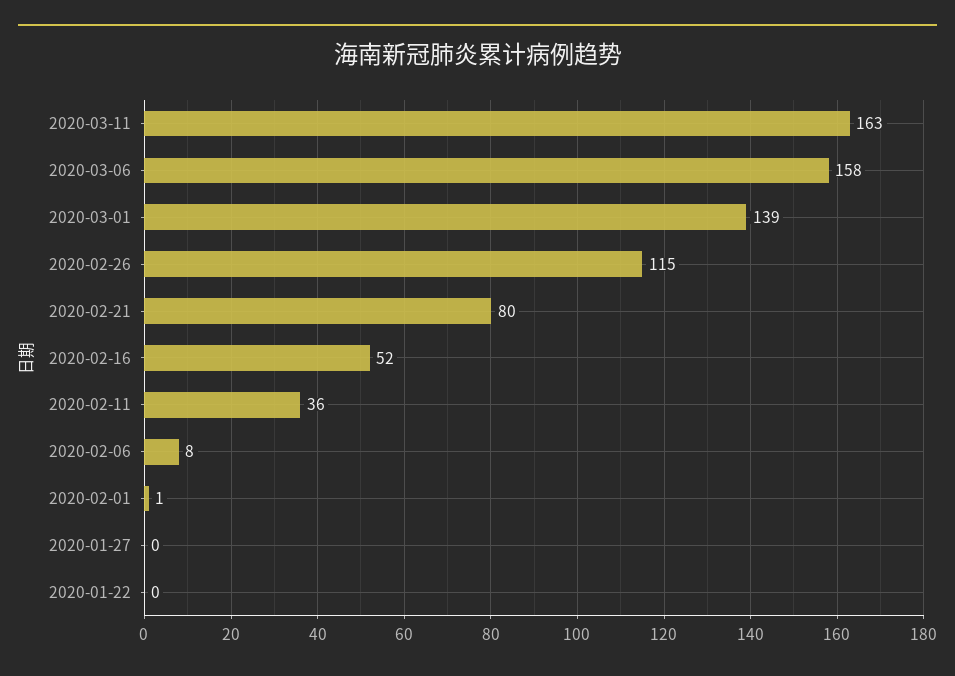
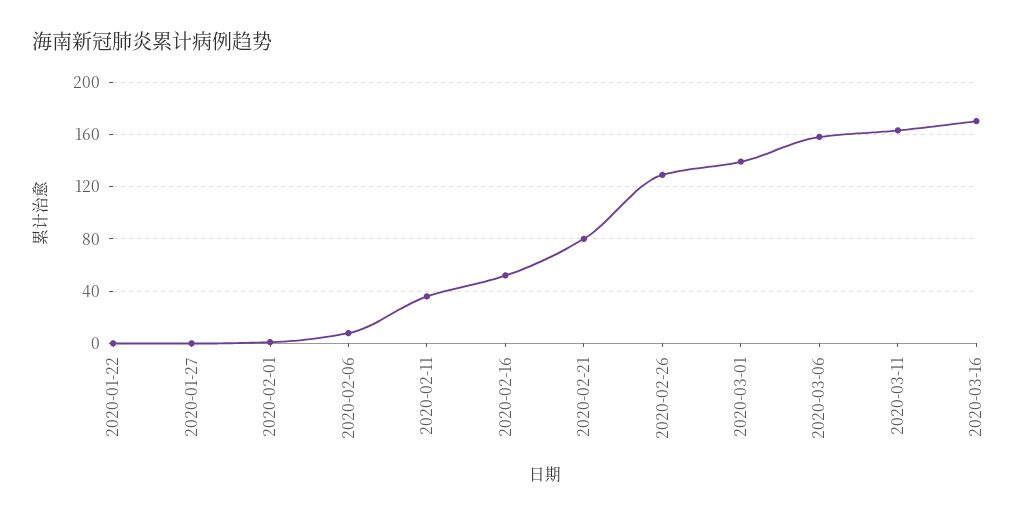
2020-02-26: 115 -> 130
2020-03-16: none -> 170

